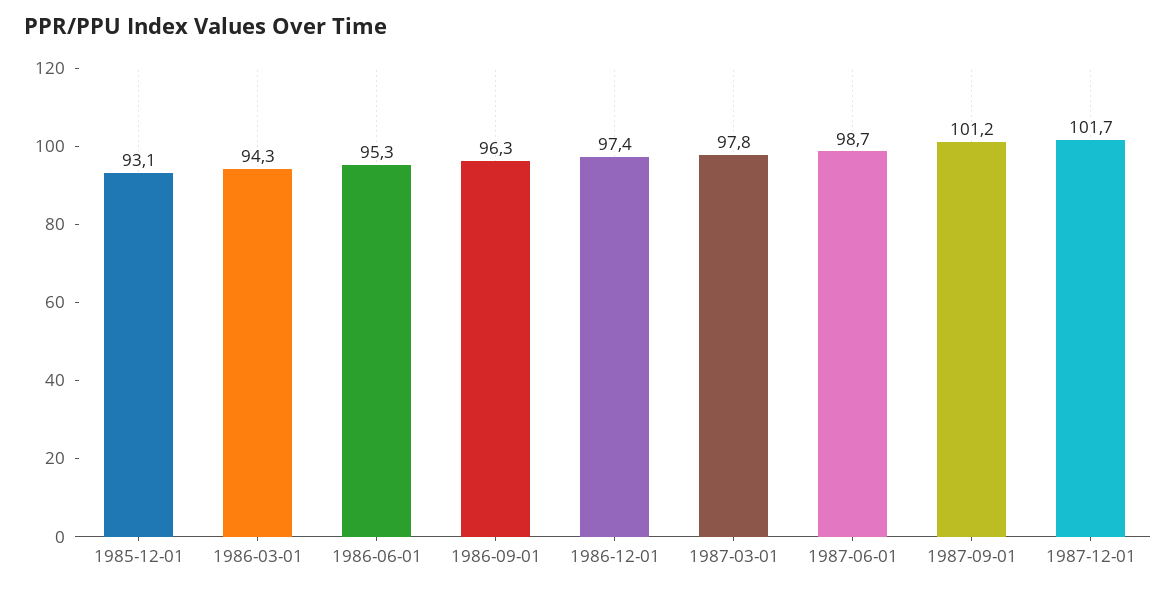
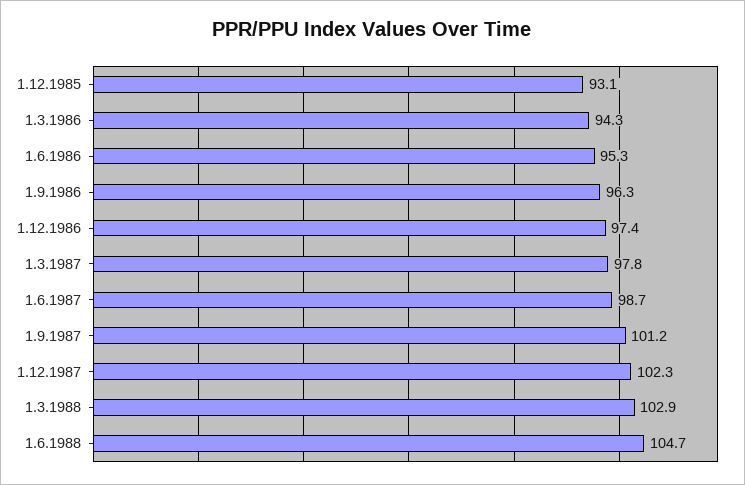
1987-12-01: 101.7 -> 102.3
1.3.1988: none -> 102.9
1.6.1988: none -> 104.7

